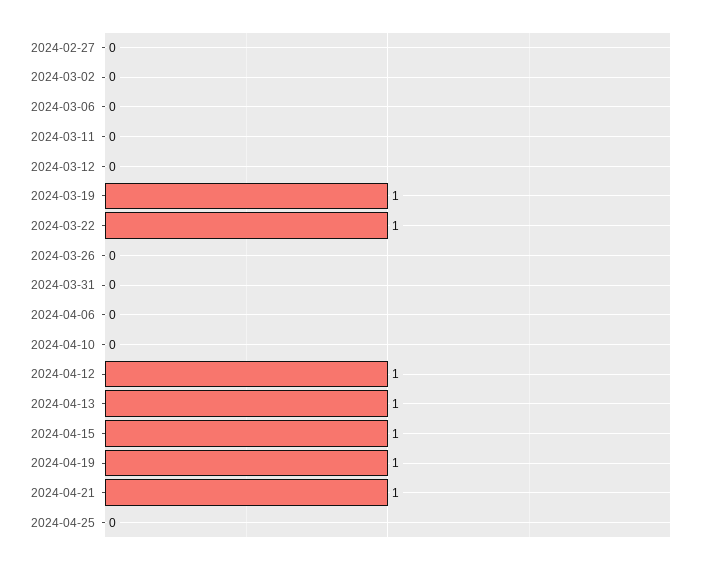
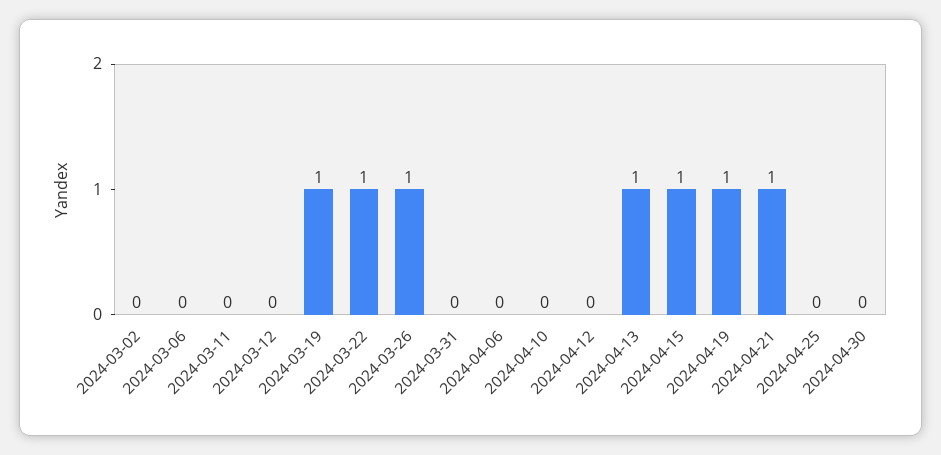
2024-02-27: 0 -> none
2024-03-26: 0 -> 1
2024-04-12: 1 -> 0
2024-04-30: none -> 0

